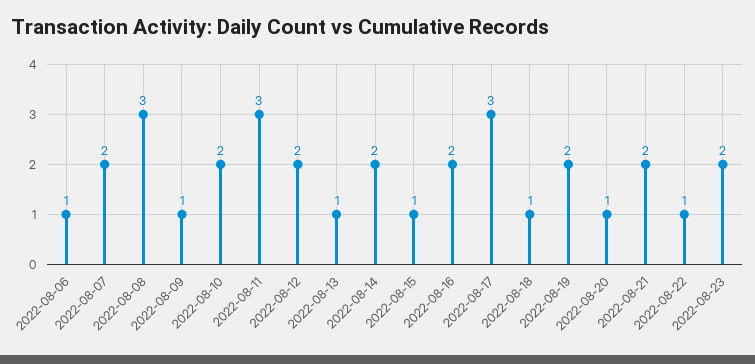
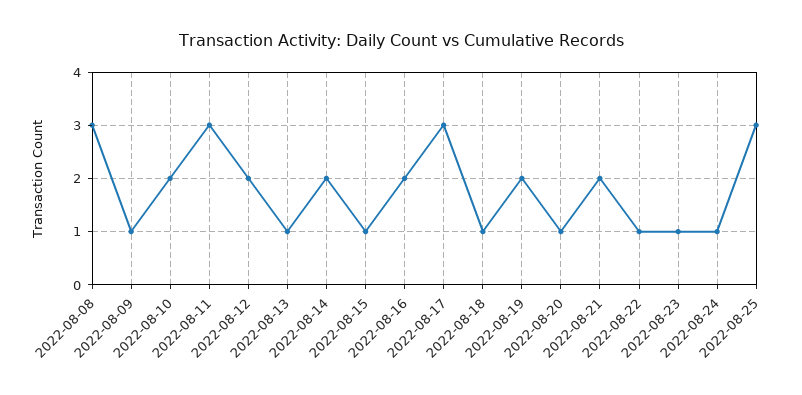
2022-08-06: 1 -> none
2022-08-07: 2 -> none
2022-08-23: 2 -> 1
2022-08-24: none -> 1
2022-08-25: none -> 3

